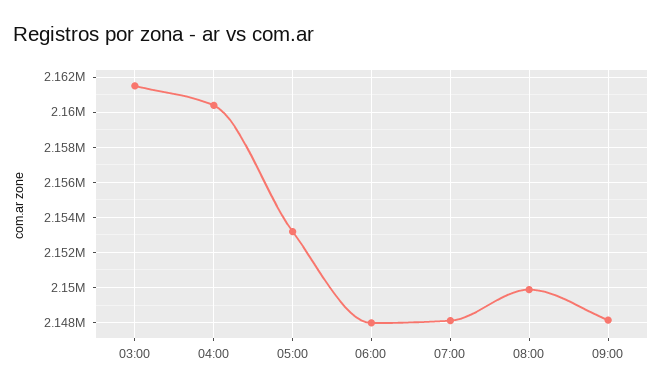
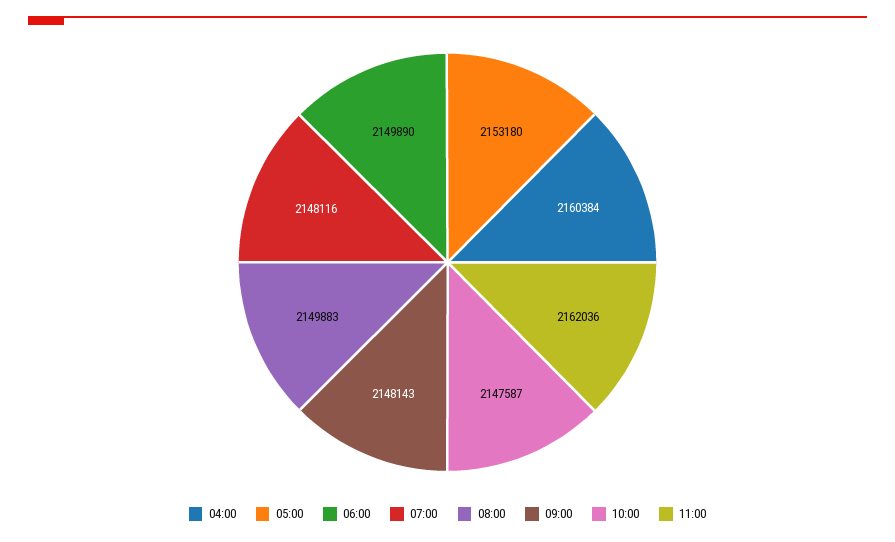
03:00: 2161500 -> none
06:00: 2148000 -> 2149890
10:00: none -> 2147587
11:00: none -> 2162036

